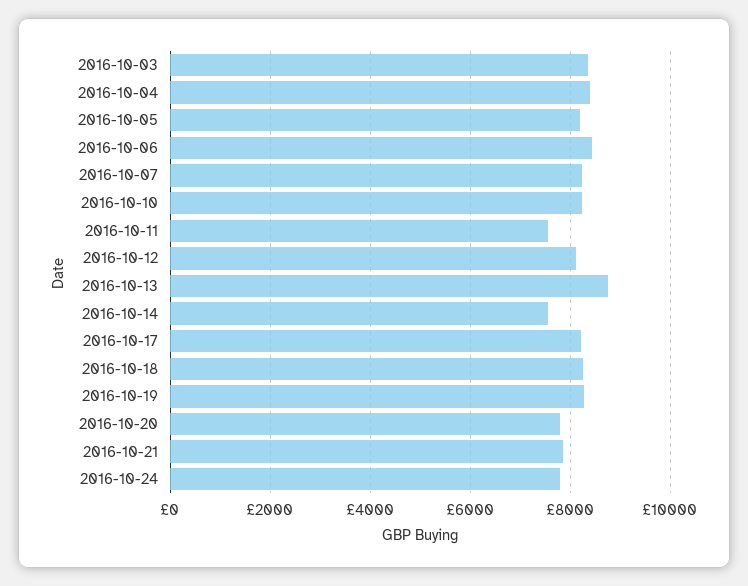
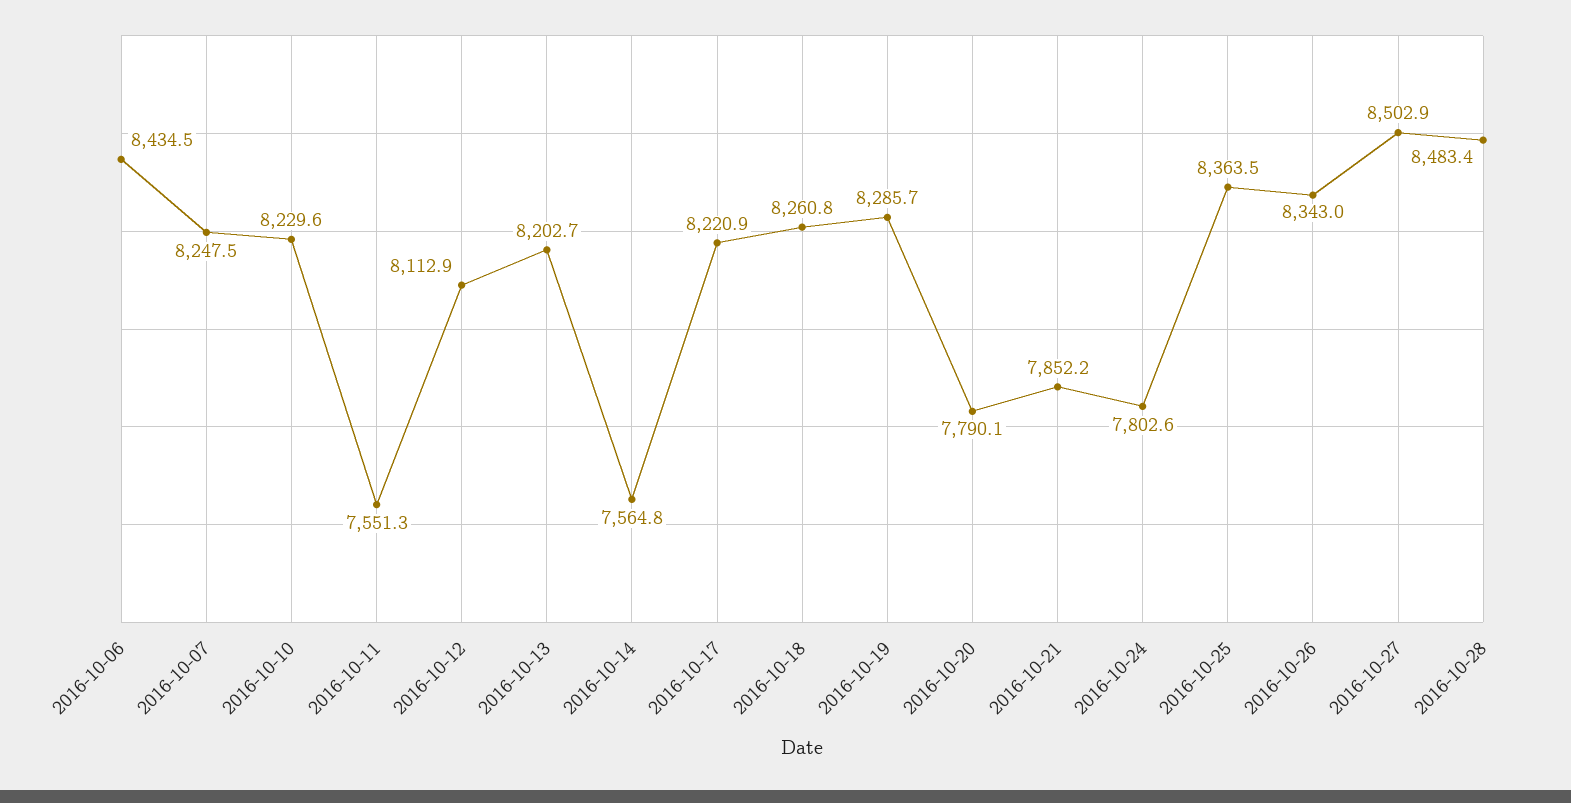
2016-10-03: 8400 -> none
2016-10-04: 8400 -> none
2016-10-05: 8200 -> none
2016-10-13: 8800 -> 8202.7
2016-10-25: none -> 8363.5
2016-10-26: none -> 8343
2016-10-27: none -> 8502.9
2016-10-28: none -> 8483.4

